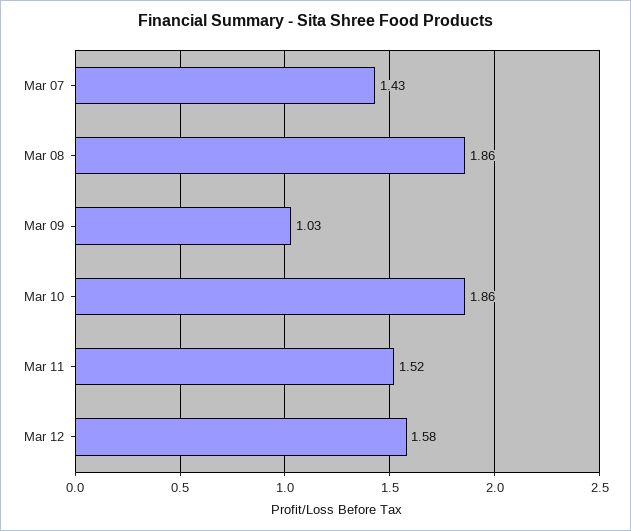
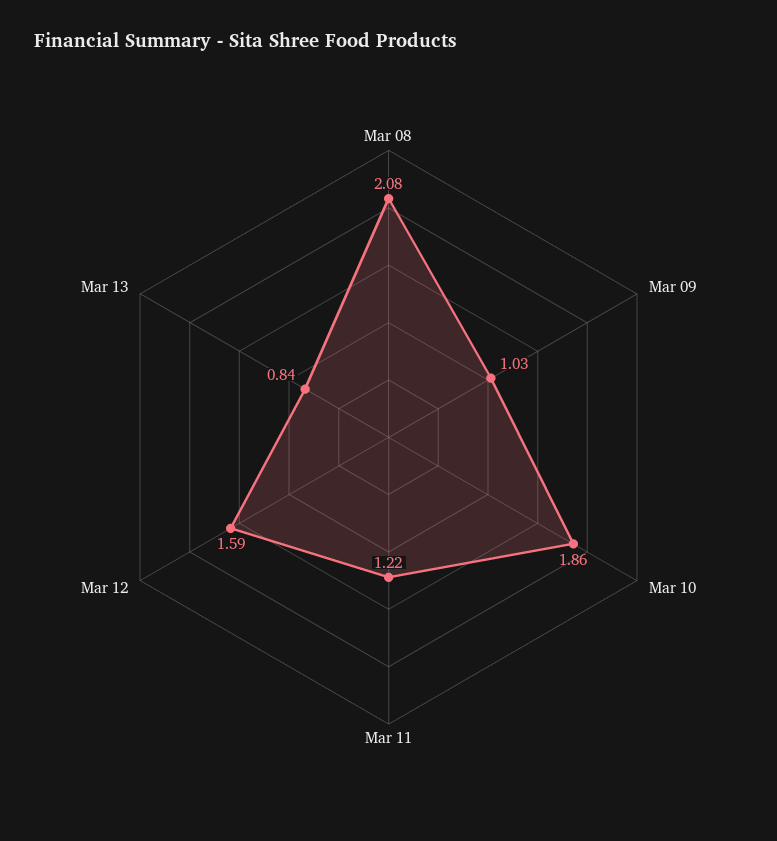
Mar 07: 1.43 -> none
Mar 08: 1.86 -> 2.08
Mar 11: 1.52 -> 1.22
Mar 12: 1.58 -> 1.59
Mar 13: none -> 0.84

